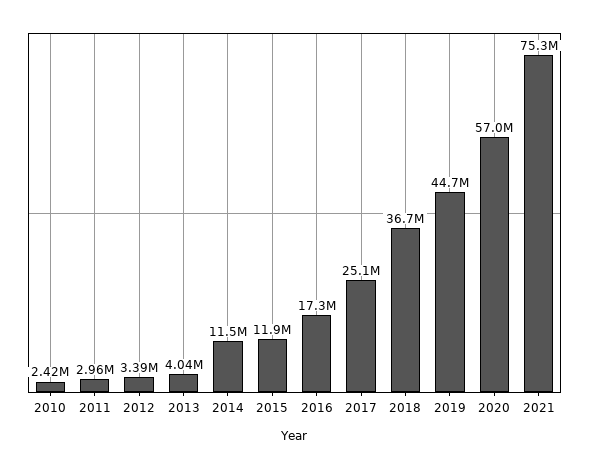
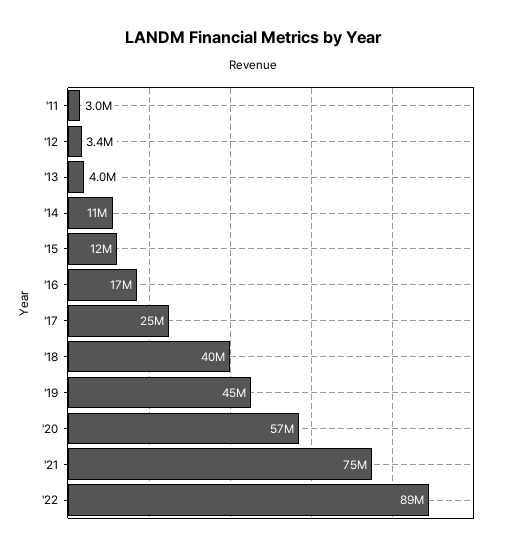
2010: 2420000 -> none
2018: 36700000 -> 40000000
'22: none -> 89000000

